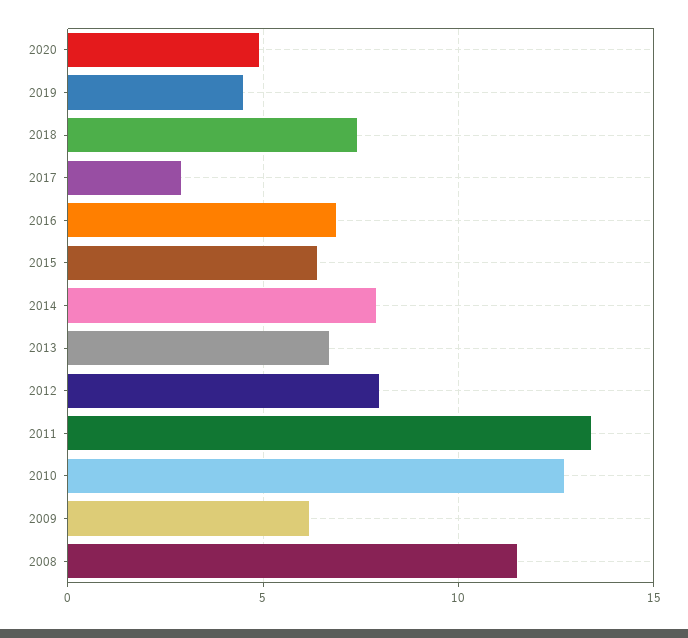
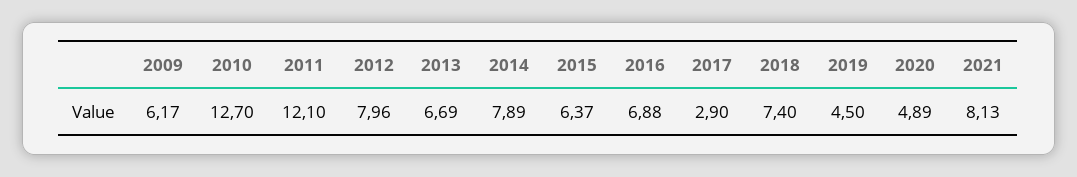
2011: 13.5 -> 12.1
2008: 11.5 -> none
2021: none -> 8.13

